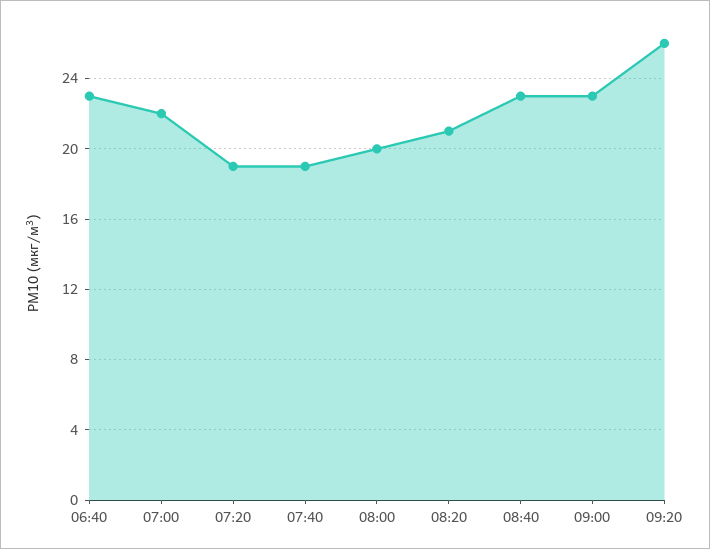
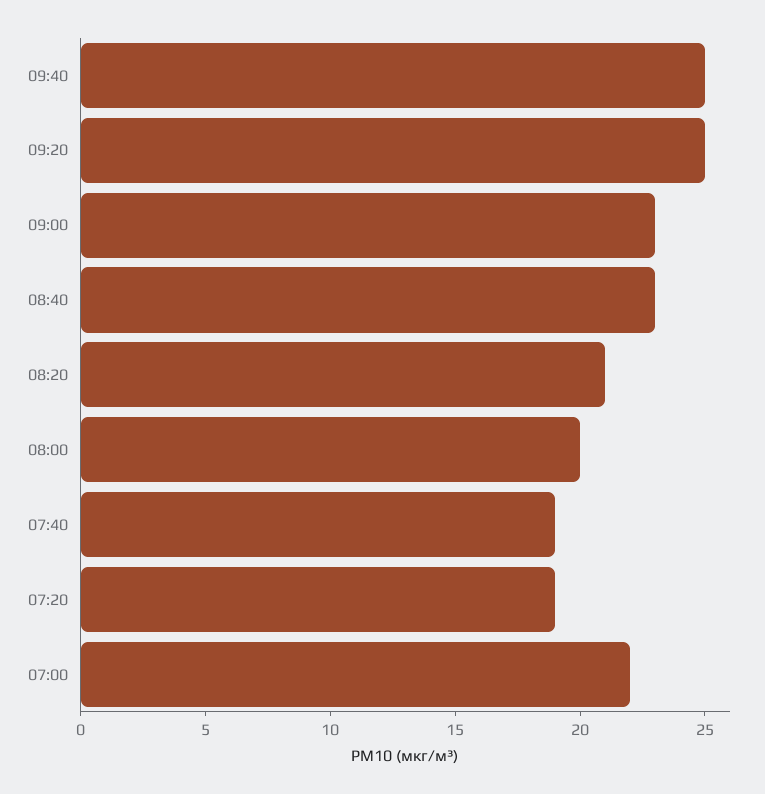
06:40: 23 -> none
09:20: 26 -> 25
09:40: none -> 25

